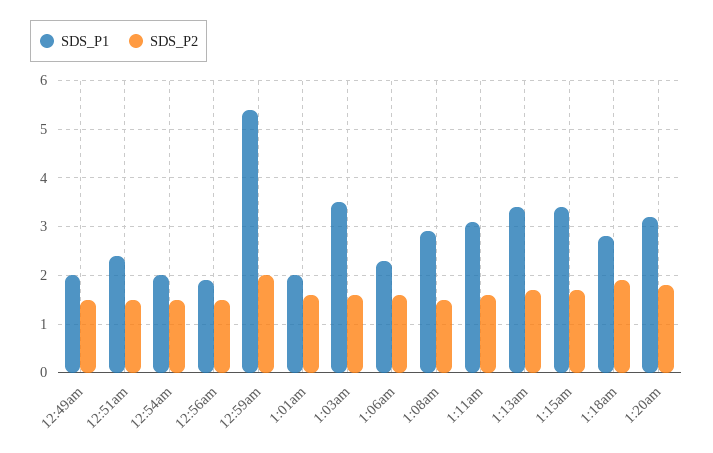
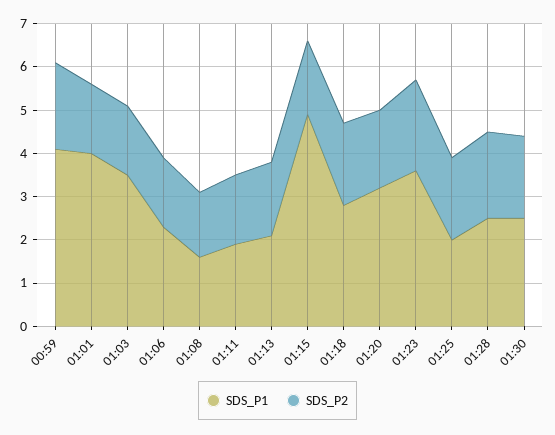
SDS_P1, 12:49am: 2 -> none
SDS_P2, 12:49am: 1.5 -> none
SDS_P1, 12:51am: 2.5 -> none
SDS_P2, 12:51am: 1.5 -> none
SDS_P1, 12:54am: 2 -> none
SDS_P2, 12:54am: 1.5 -> none
SDS_P1, 12:56am: 2 -> none
SDS_P2, 12:56am: 1.5 -> none
SDS_P1, 12:59am: 5.5 -> 4
SDS_P1, 1:01am: 2 -> 4
SDS_P1, 1:08am: 3 -> 1.5
SDS_P1, 1:11am: 3 -> 2
SDS_P1, 1:13am: 3.5 -> 2
SDS_P1, 1:15am: 3.5 -> 5
SDS_P1, 01:23: none -> 3.5
SDS_P2, 01:23: none -> 2
SDS_P1, 01:25: none -> 2
SDS_P2, 01:25: none -> 2
SDS_P1, 01:28: none -> 2.5
SDS_P2, 01:28: none -> 2
SDS_P1, 01:30: none -> 2.5
SDS_P2, 01:30: none -> 2

